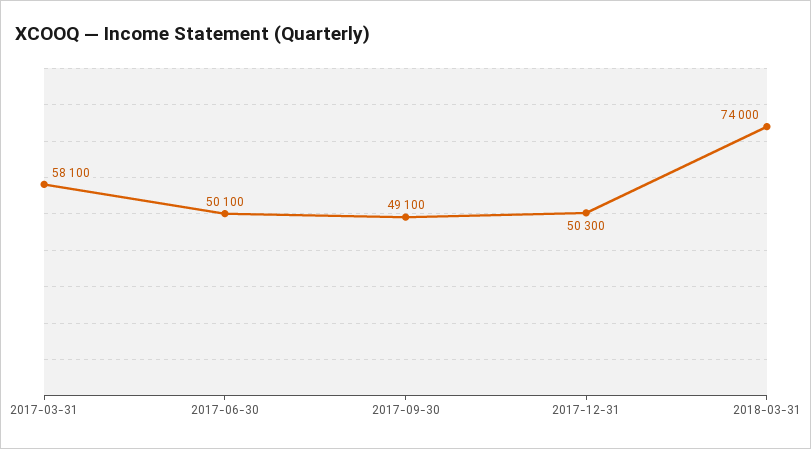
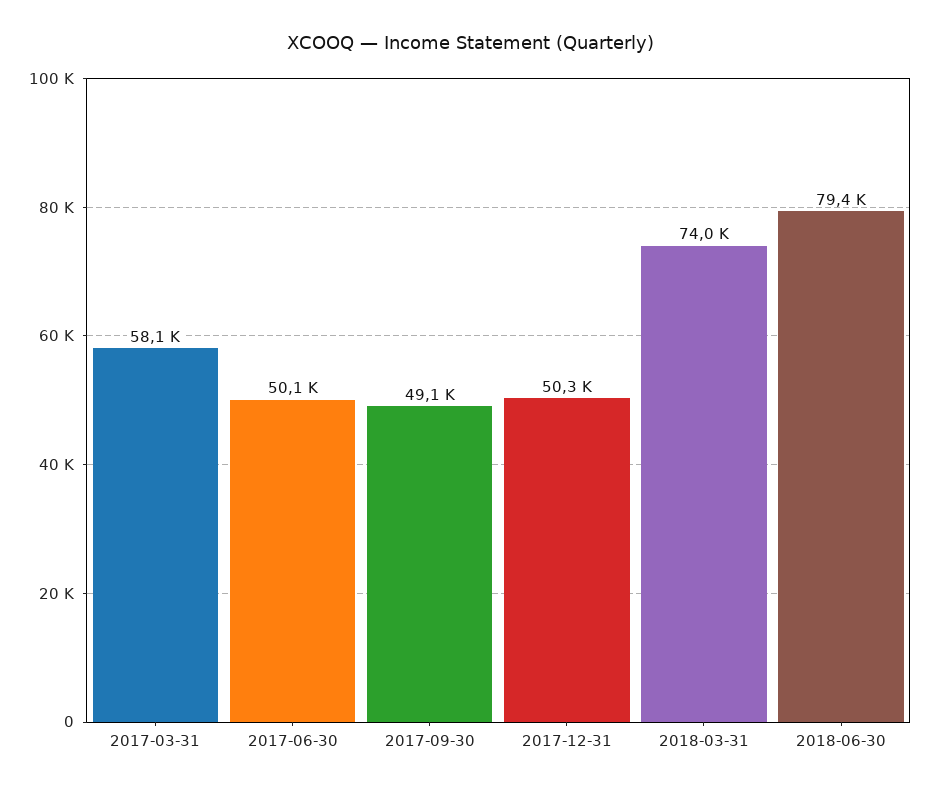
2018-06-30: none -> 79400

